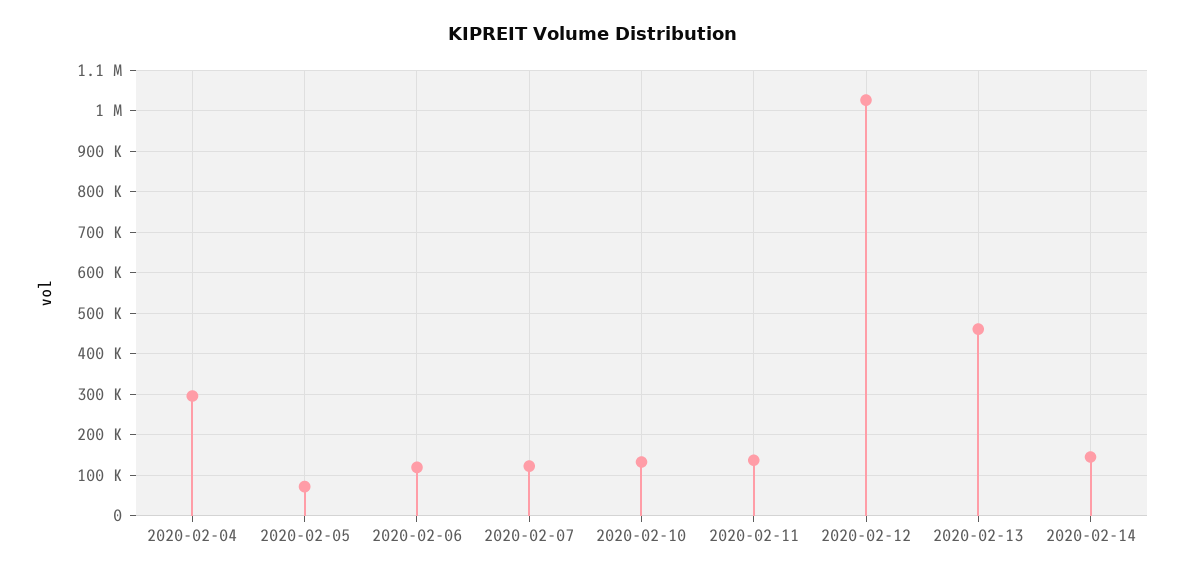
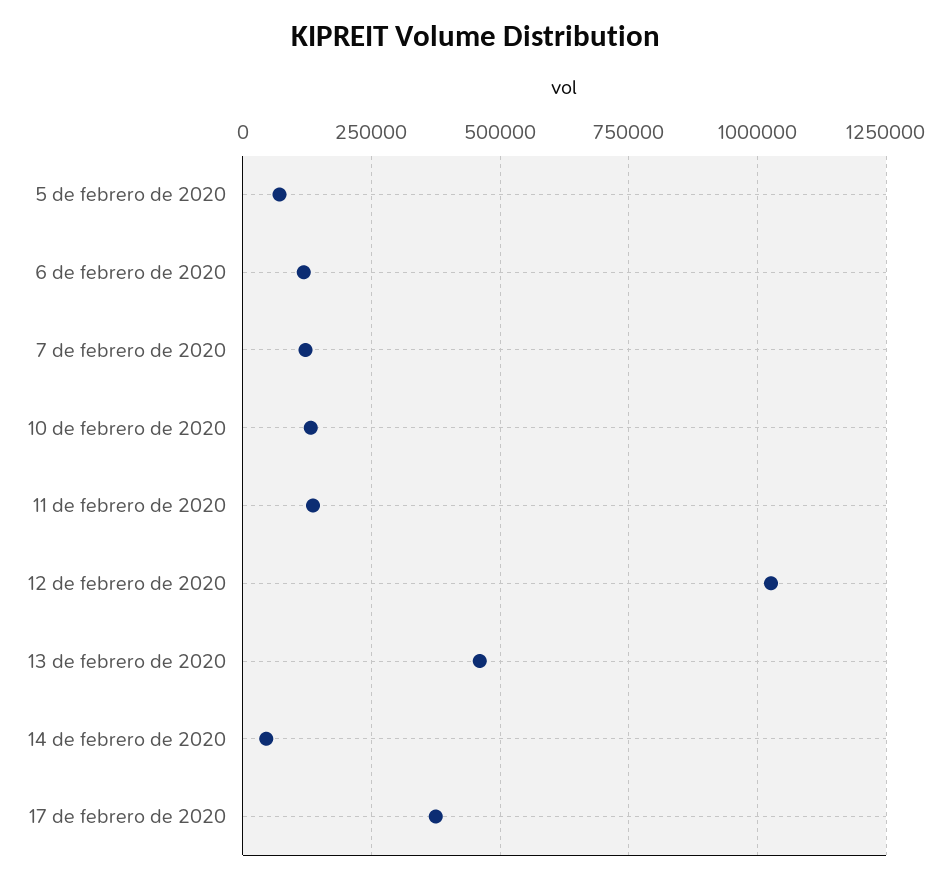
2020-02-04: 300000 -> none
2020-02-14: 140000 -> 50000
17 de febrero de 2020: none -> 375000

